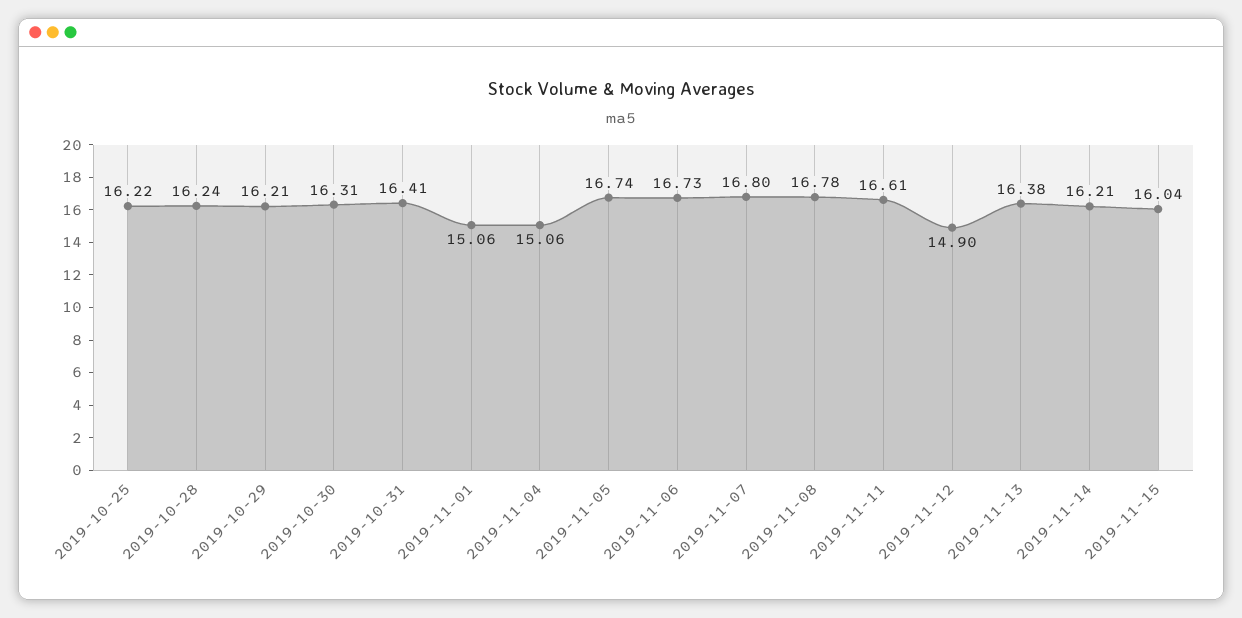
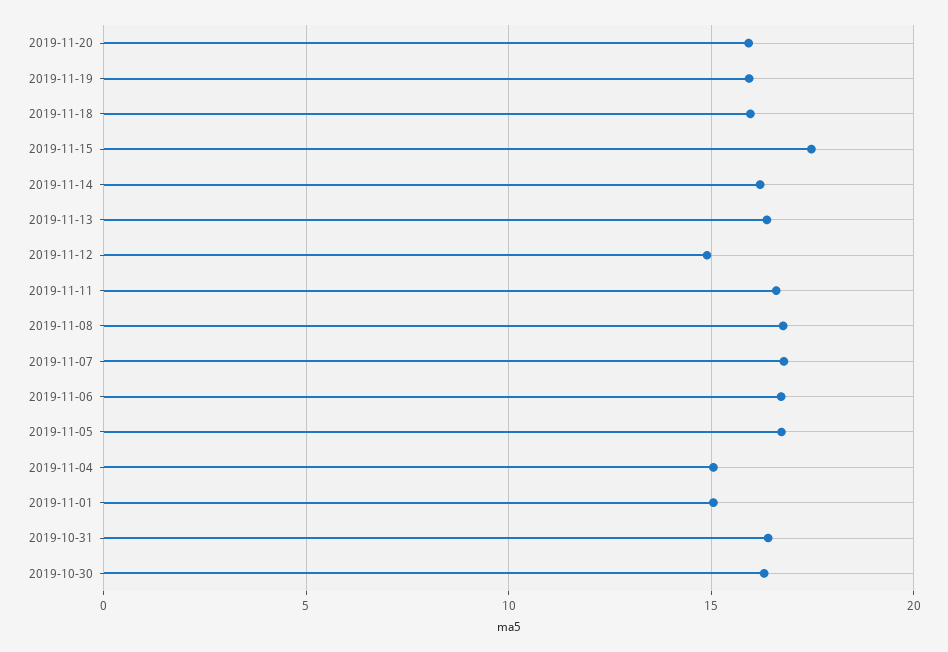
2019-10-25: 16.22 -> none
2019-10-28: 16.24 -> none
2019-10-29: 16.21 -> none
2019-11-15: 16.04 -> 17.5
2019-11-20: none -> 16
2019-11-19: none -> 16
2019-11-18: none -> 16

